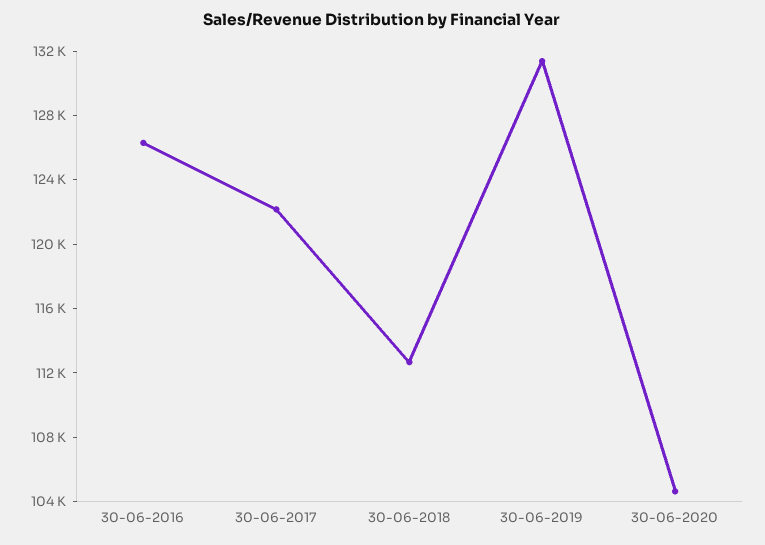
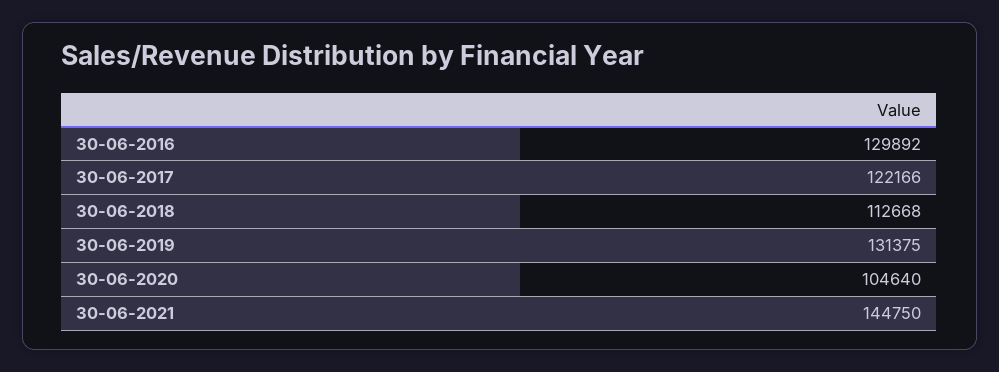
30-06-2016: 126000 -> 129892
30-06-2021: none -> 144750

